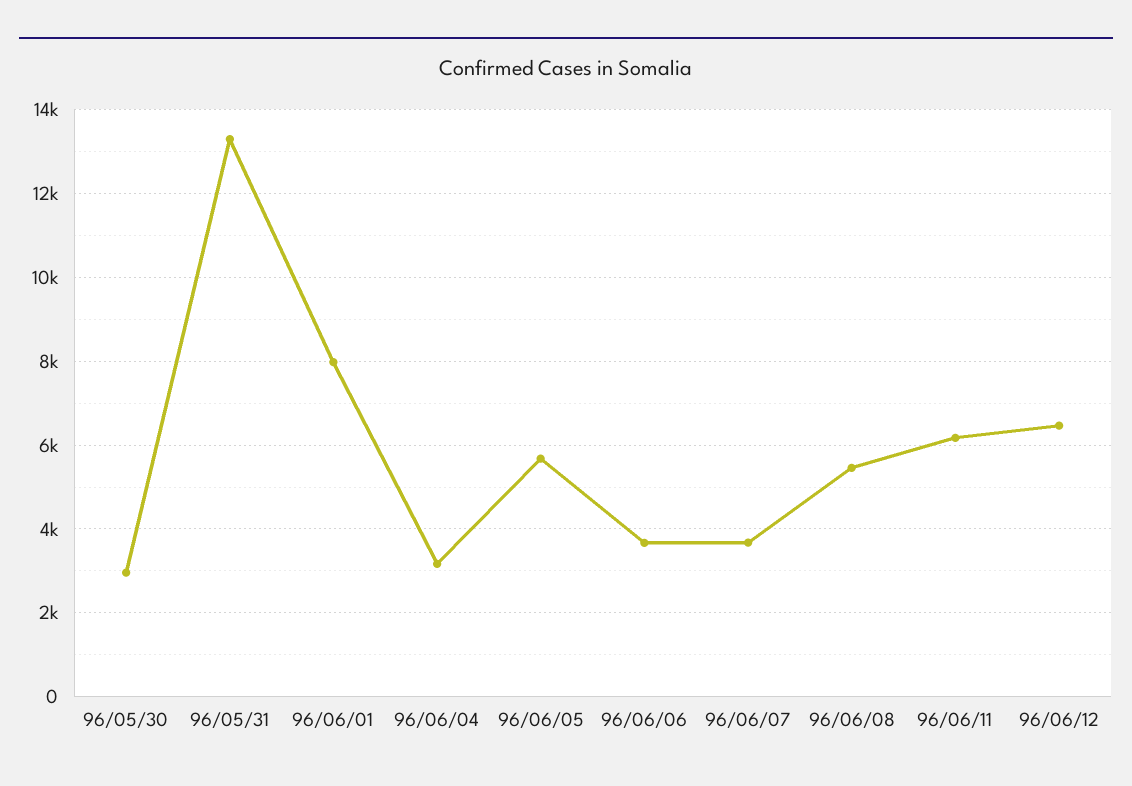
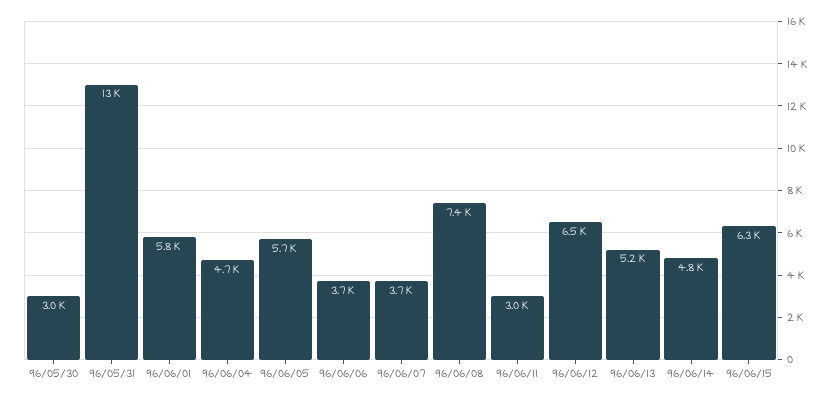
96/06/01: 8000 -> 5800
96/06/04: 3200 -> 4700
96/06/08: 5400 -> 7400
96/06/11: 6200 -> 3000
96/06/13: none -> 5200
96/06/14: none -> 4800
96/06/15: none -> 6300

